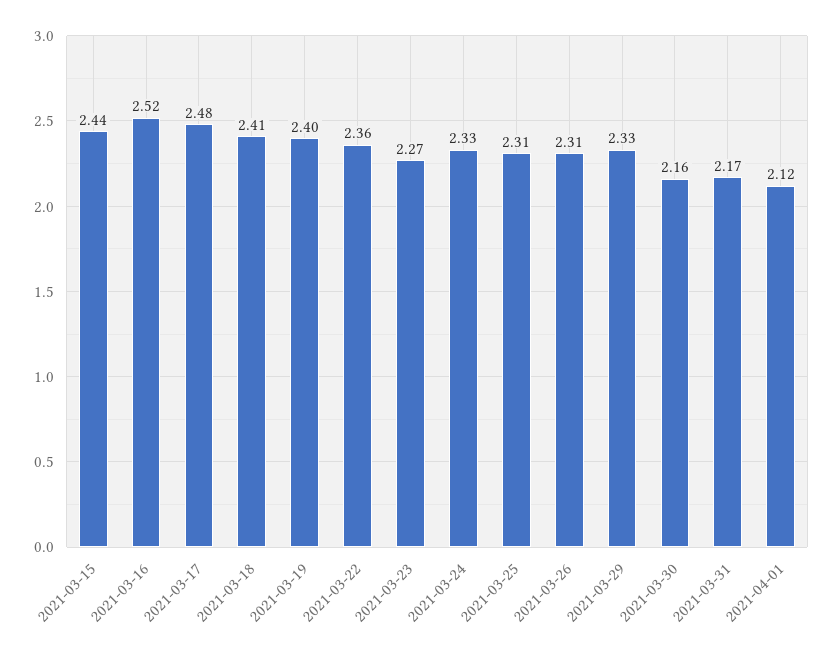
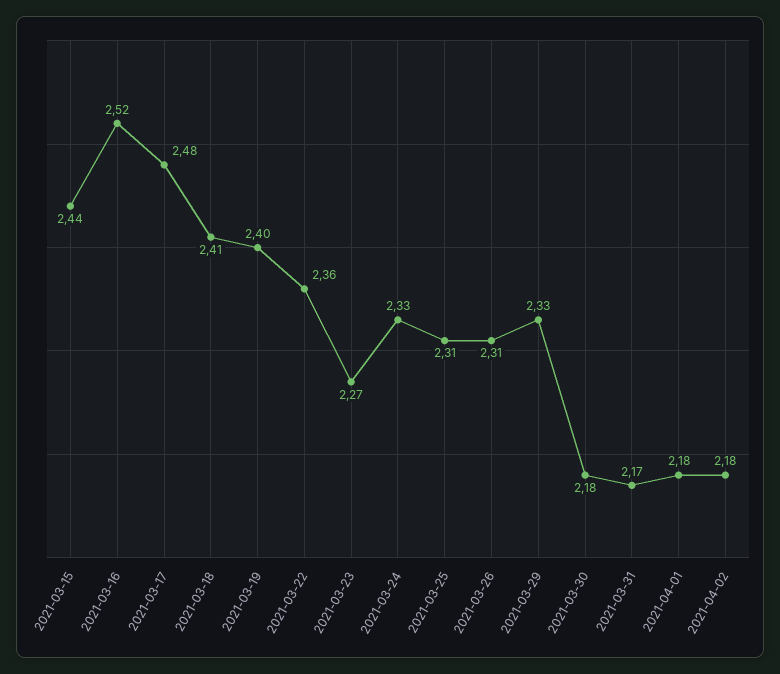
2021-03-30: 2.16 -> 2.18
2021-04-01: 2.12 -> 2.18
2021-04-02: none -> 2.18

